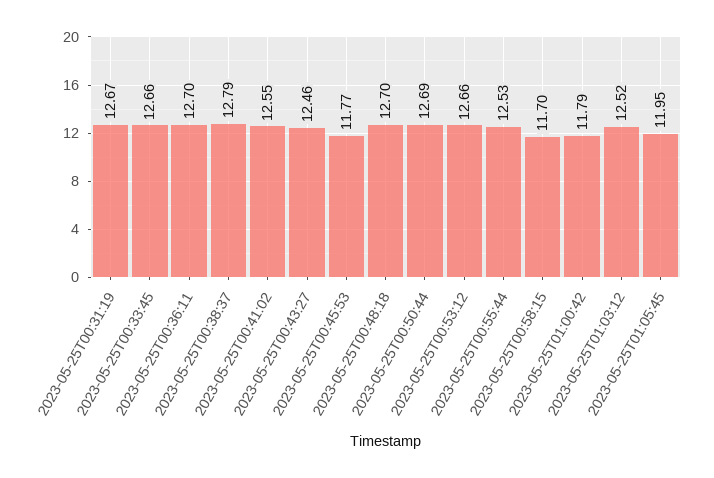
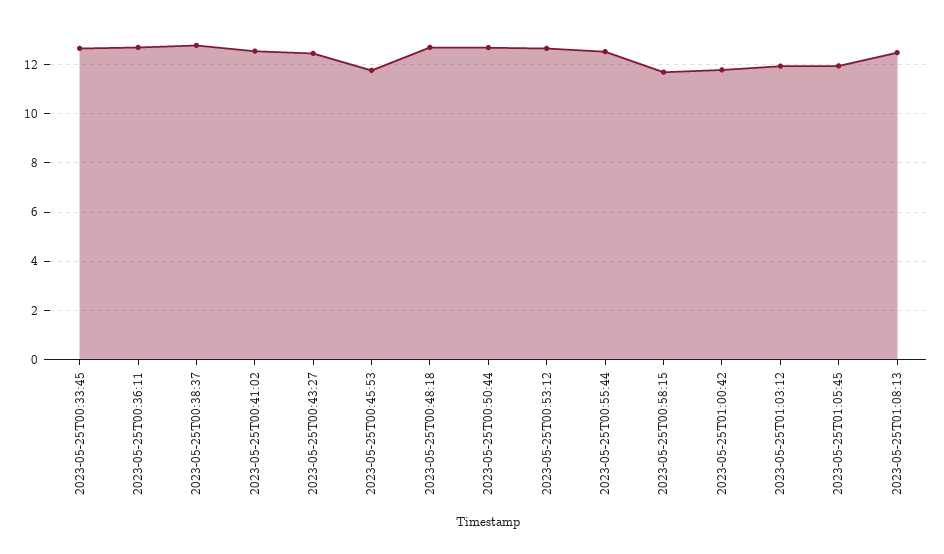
2023-05-25T00:31:19: 12.67 -> none
2023-05-25T01:03:12: 12.52 -> 12
2023-05-25T01:08:13: none -> 12.5

